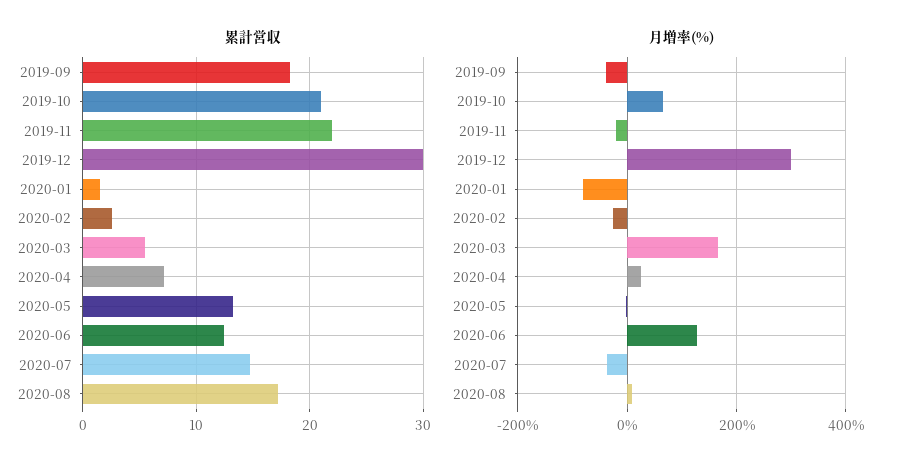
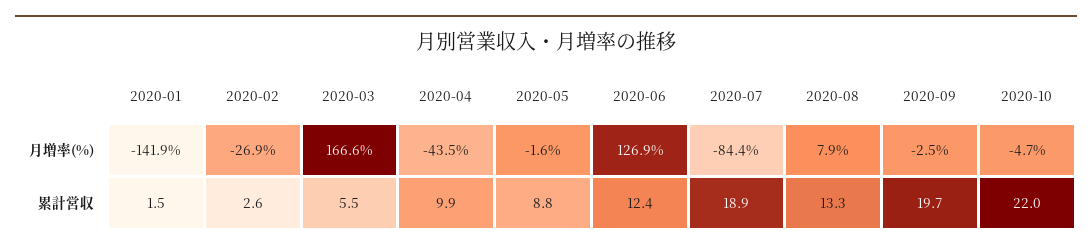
累計営収, 2019-09: 18 -> none
累計営収, 2019-10: 21 -> none
累計営収, 2019-11: 22 -> none
累計営収, 2019-12: 30 -> none
累計営収, 2020-04: 7 -> 9.9
累計営収, 2020-05: 13 -> 8.8
累計営収, 2020-07: 15 -> 18.9
累計営収, 2020-08: 17 -> 13.3
月増率(%), 2019-09: -40 -> none
月増率(%), 2019-10: 60 -> none
月増率(%), 2019-11: -20 -> none
月増率(%), 2019-12: 300 -> none
月増率(%), 2020-01: -80 -> -141.9
月増率(%), 2020-04: 20 -> -43.5
月増率(%), 2020-07: -40 -> -84.4
月増率(%), 2020-09: none -> -2.5
月増率(%), 2020-10: none -> -4.7
累計営収, 2020-09: none -> 19.7
累計営収, 2020-10: none -> 22

